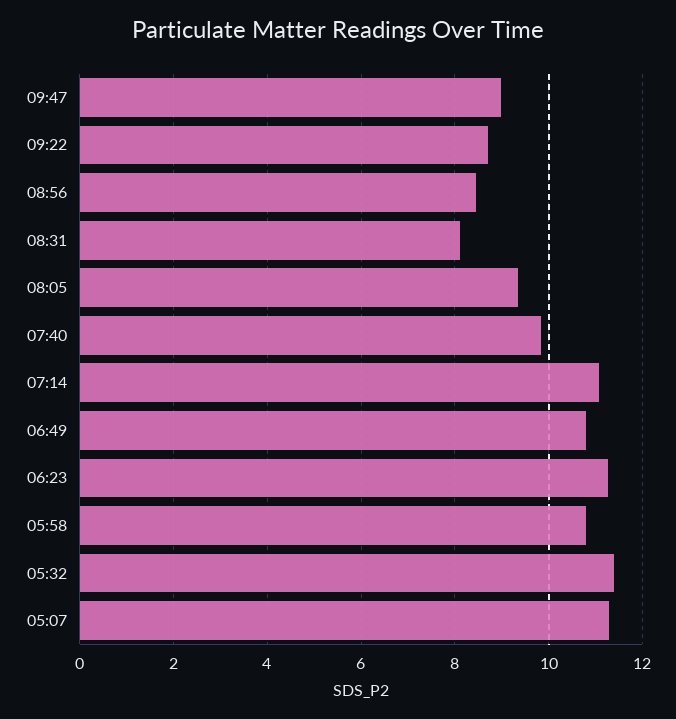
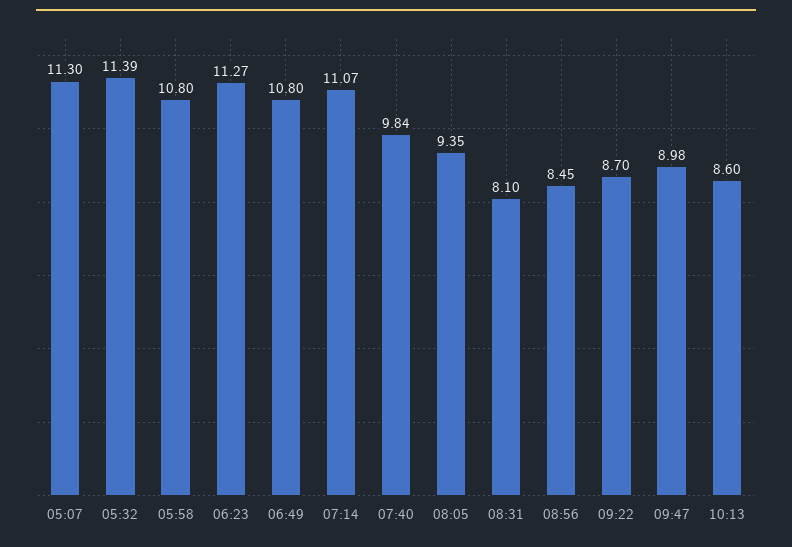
10:13: none -> 8.6

